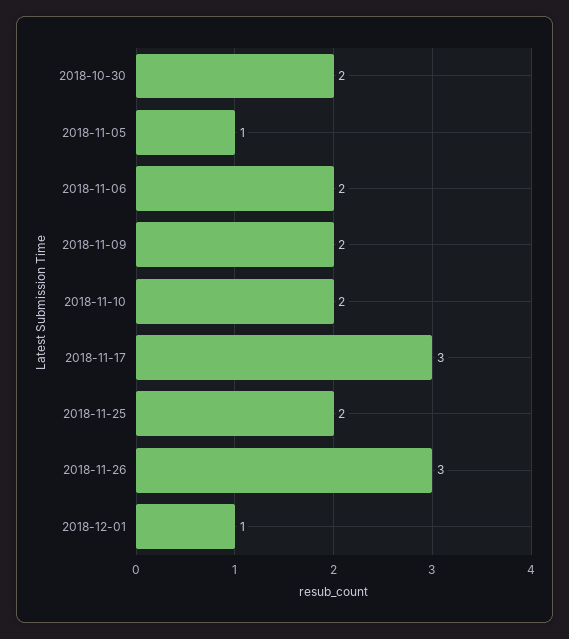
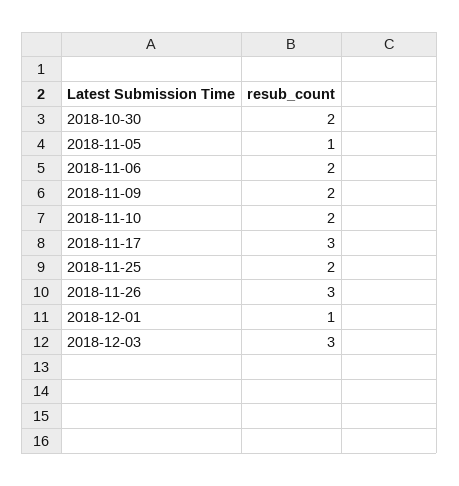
2018-12-03: none -> 3

